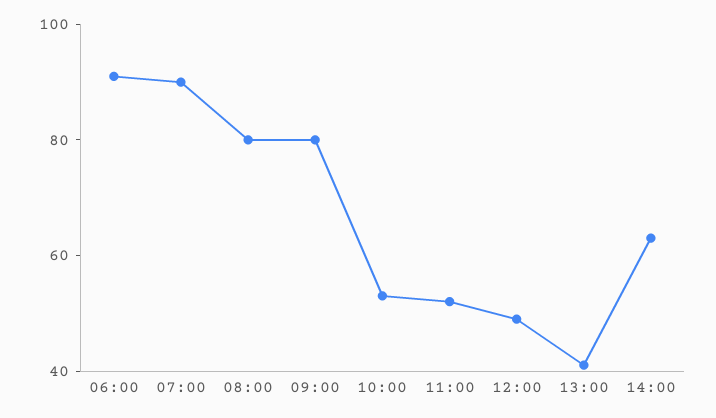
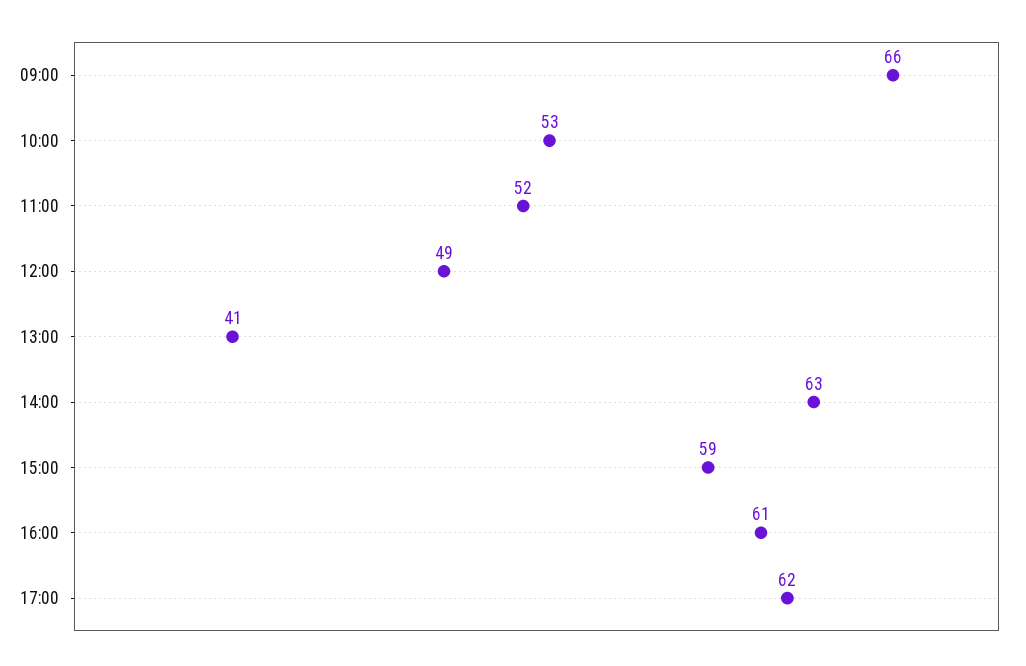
06:00: 90 -> none
07:00: 90 -> none
08:00: 80 -> none
09:00: 80 -> 66
15:00: none -> 59
16:00: none -> 61
17:00: none -> 62

